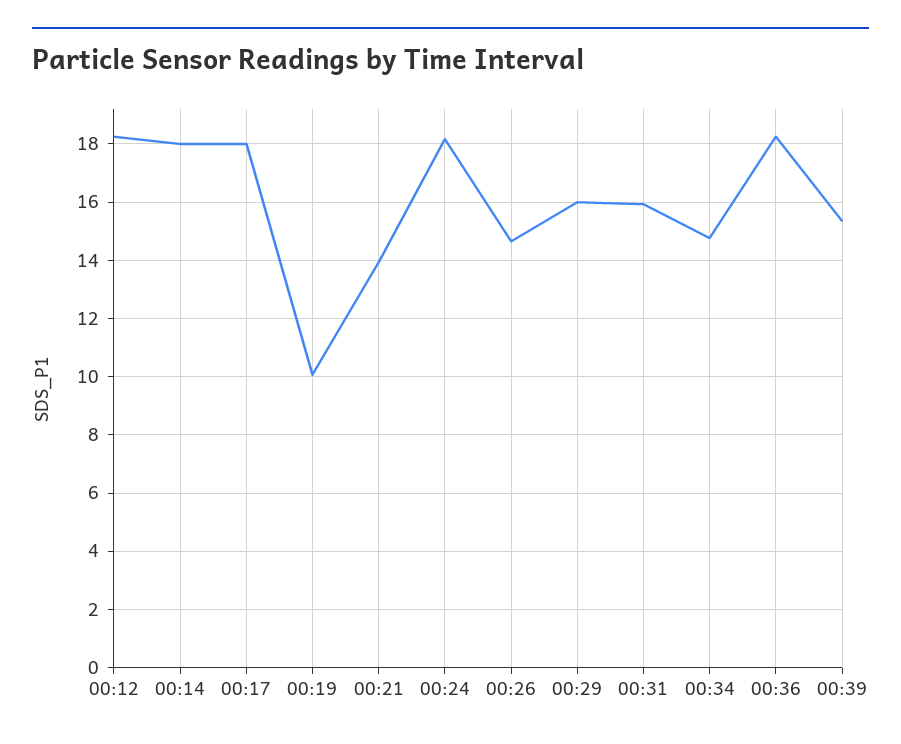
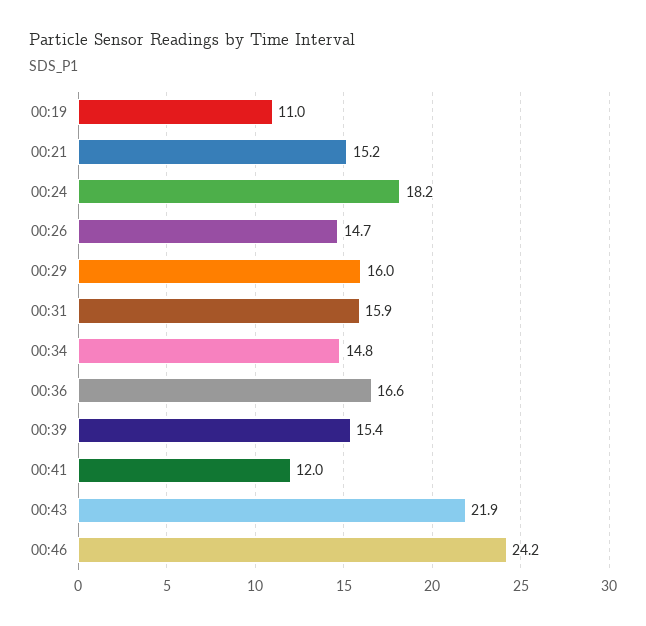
00:12: 18.25 -> none
00:14: 18 -> none
00:17: 18 -> none
00:19: 10 -> 11
00:21: 14 -> 15.2
00:36: 18.25 -> 16.6
00:41: none -> 12
00:43: none -> 21.9
00:46: none -> 24.2

